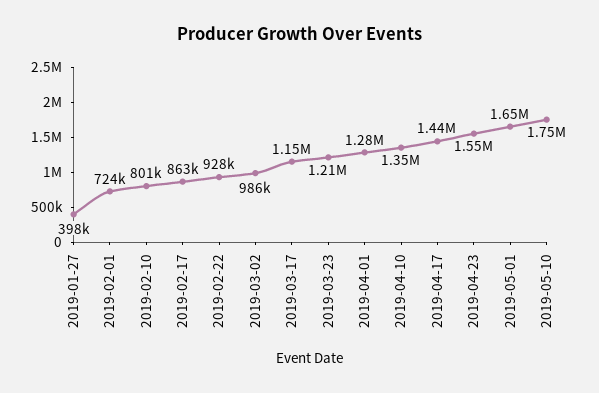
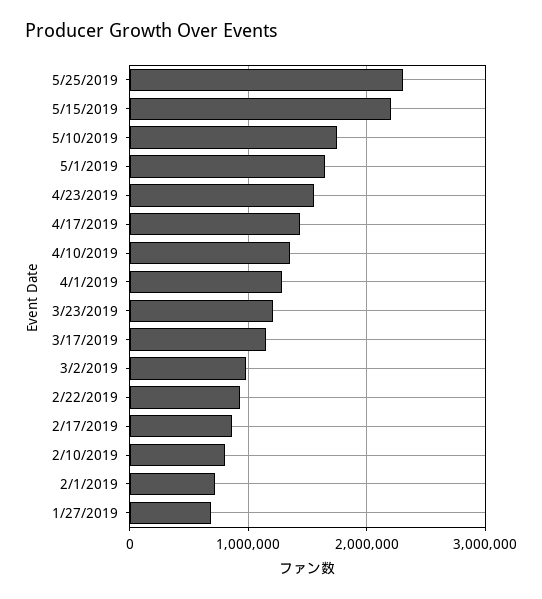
2019-01-27: 398000 -> 700000
5/25/2019: none -> 2300000
5/15/2019: none -> 2200000

